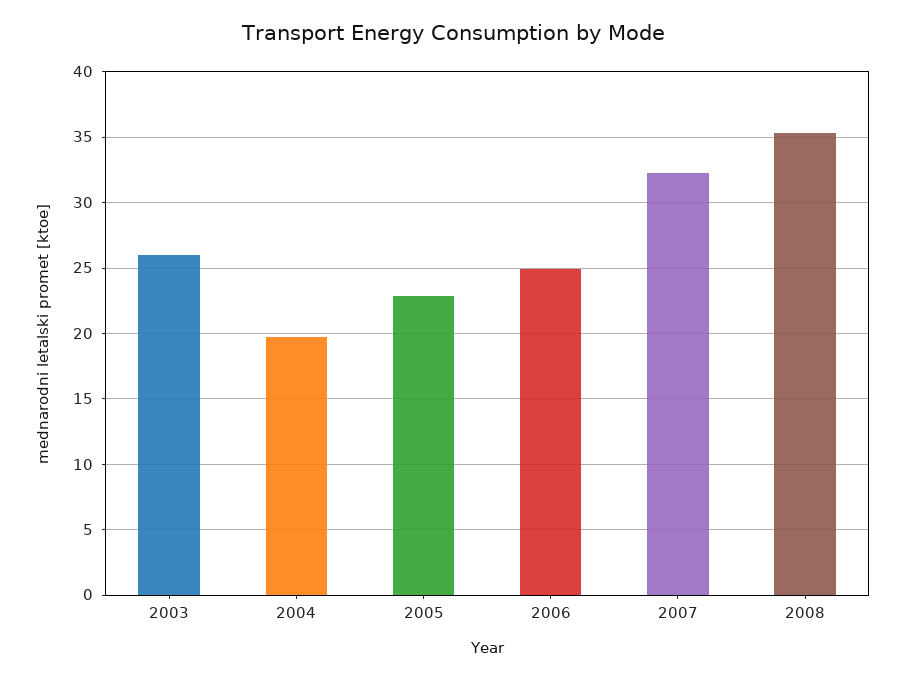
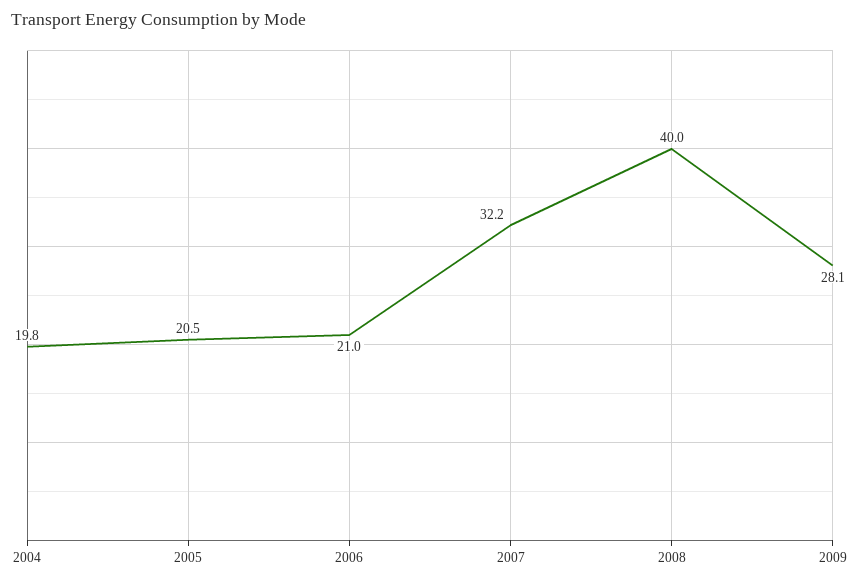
2003: 26 -> none
2005: 23 -> 20.5
2006: 25 -> 21
2008: 35.5 -> 40
2009: none -> 28.1

